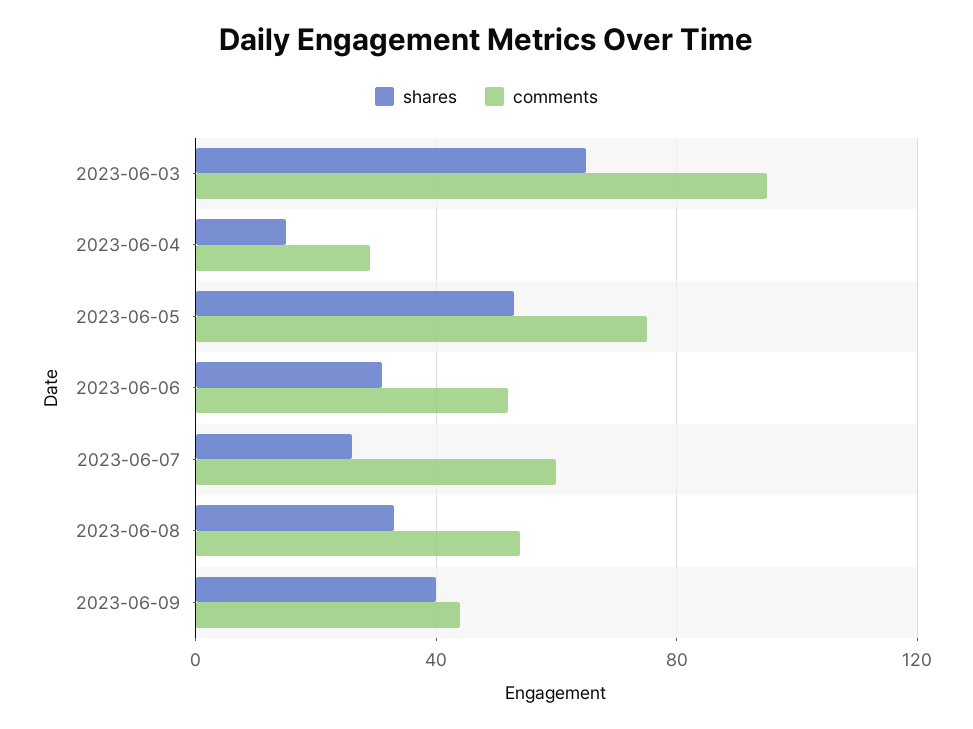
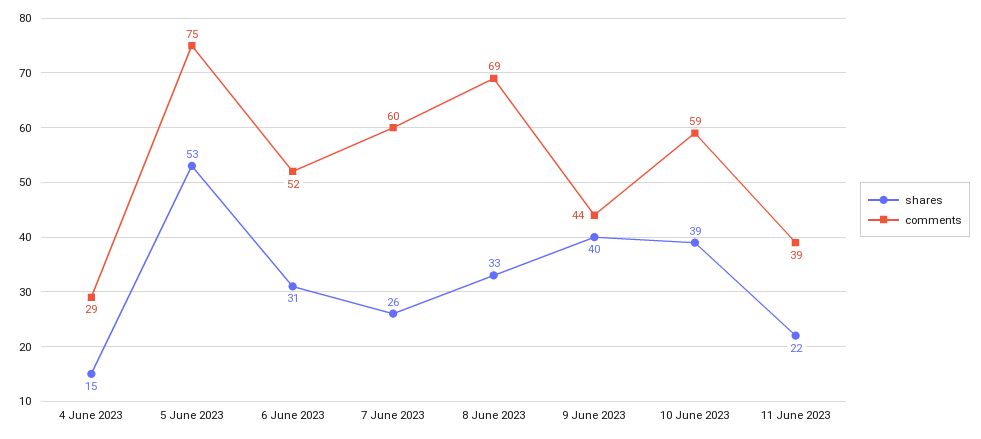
shares, 2023-06-03: 65 -> none
comments, 2023-06-03: 95 -> none
comments, 2023-06-08: 55 -> 69
shares, 10 June 2023: none -> 39
comments, 10 June 2023: none -> 59
shares, 11 June 2023: none -> 22
comments, 11 June 2023: none -> 39

